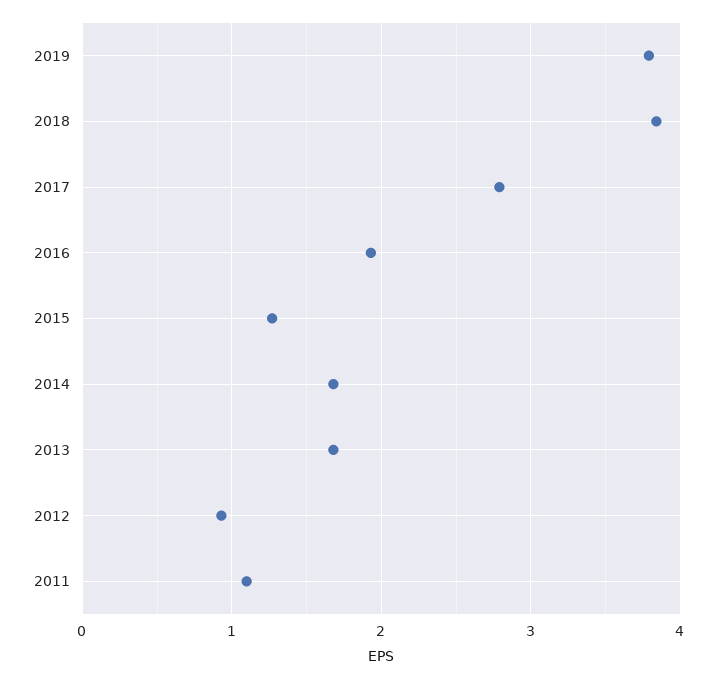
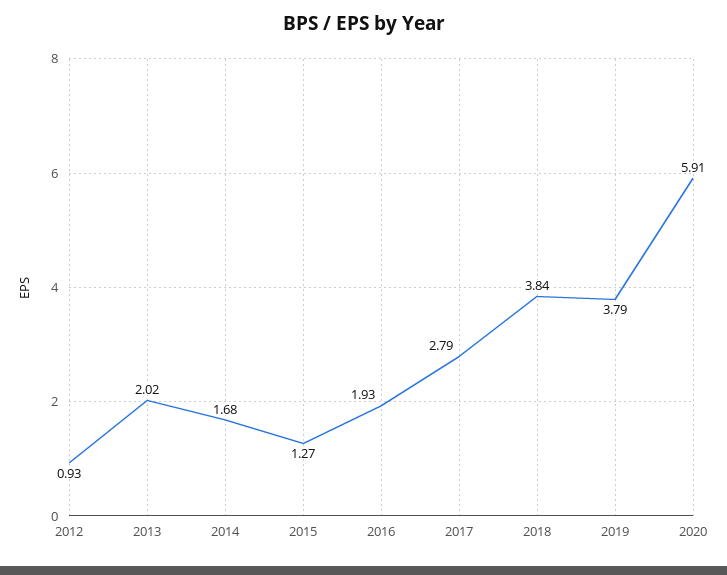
2013: 1.7 -> 2.02
2011: 1.1 -> none
2020: none -> 5.91

